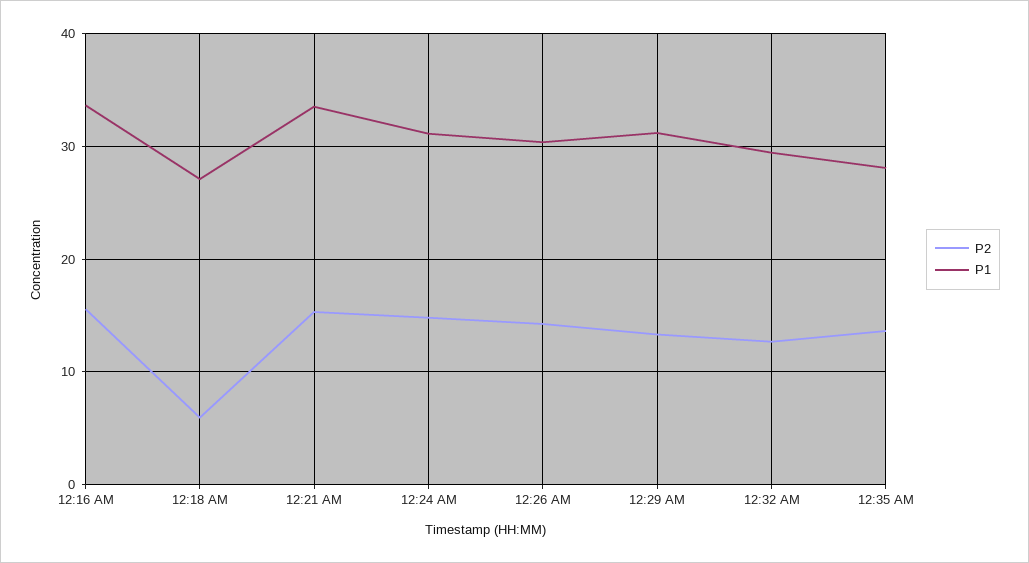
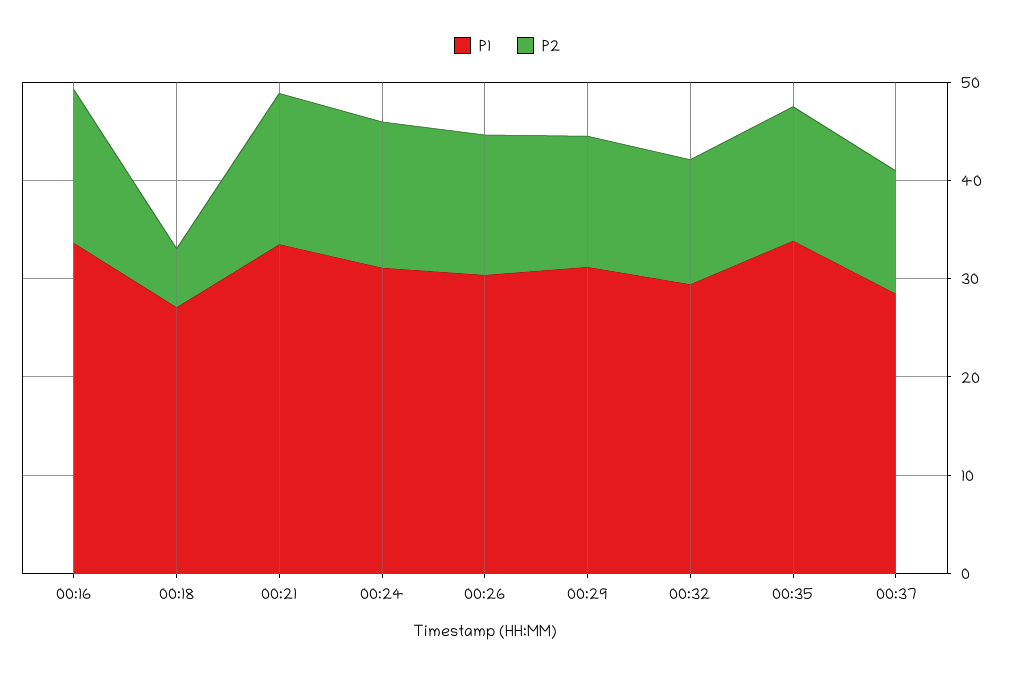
P1, 12:35 AM: 28 -> 34
P1, 00:37: none -> 28
P2, 00:37: none -> 12

